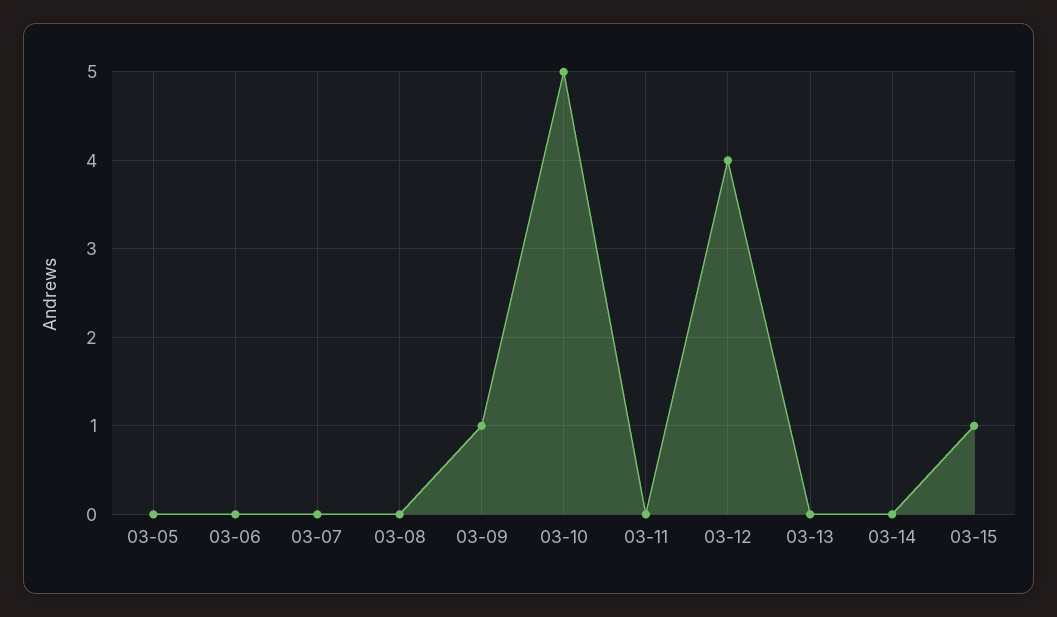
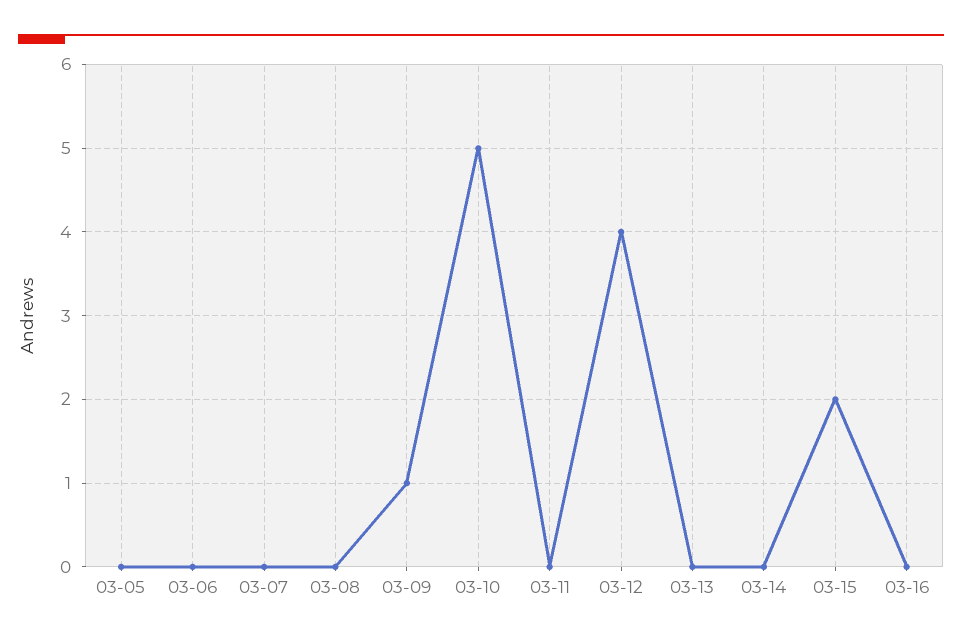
03-15: 1 -> 2
03-16: none -> 0

